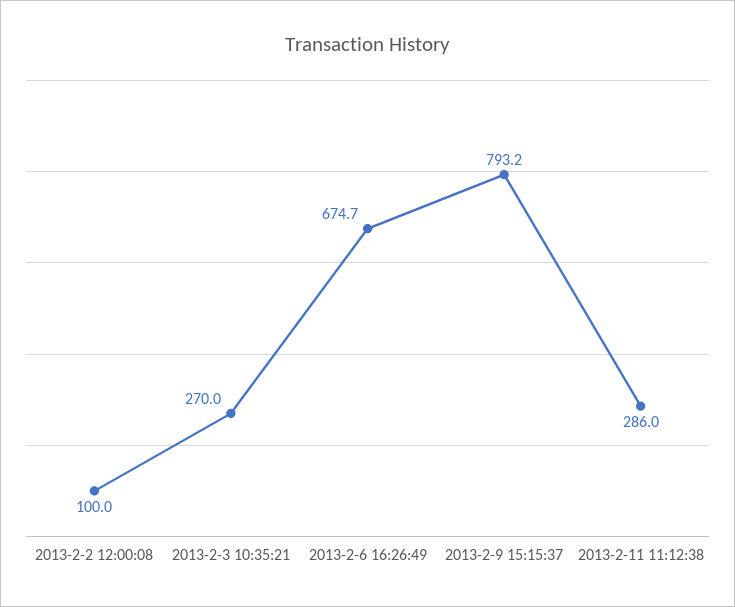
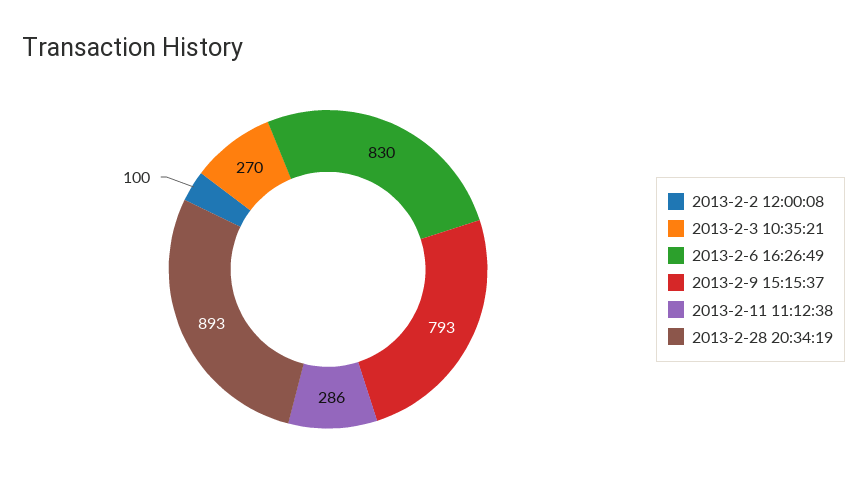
2013-2-6 16:26:49: 674.7 -> 830
2013-2-28 20:34:19: none -> 893

